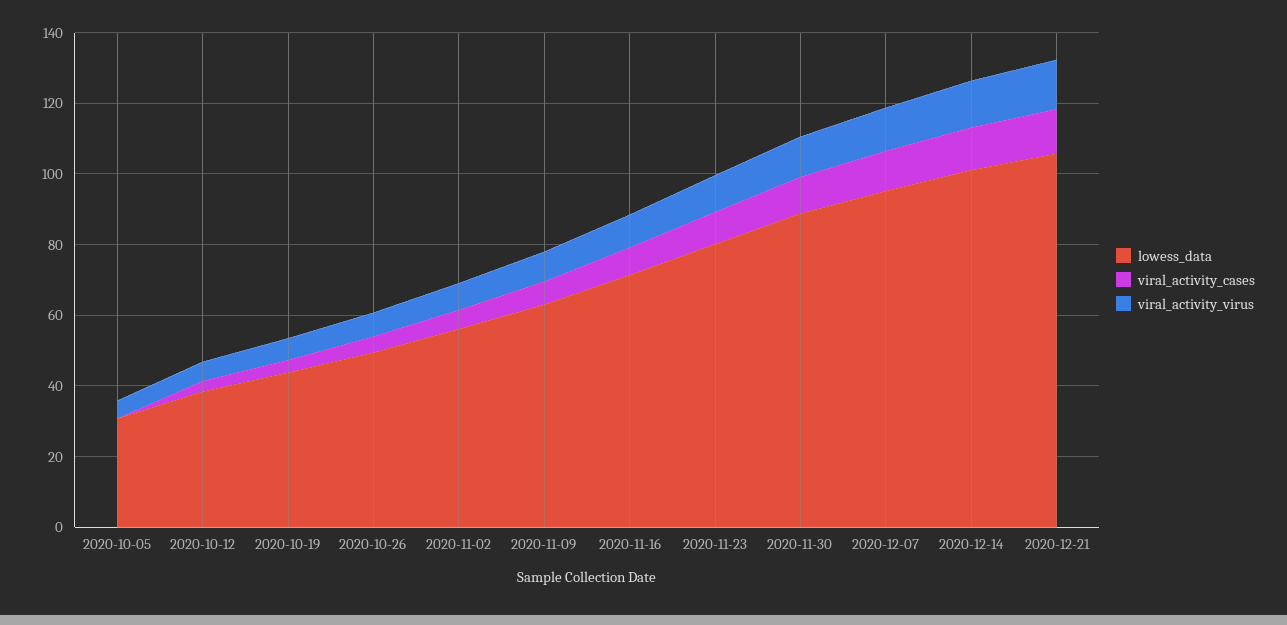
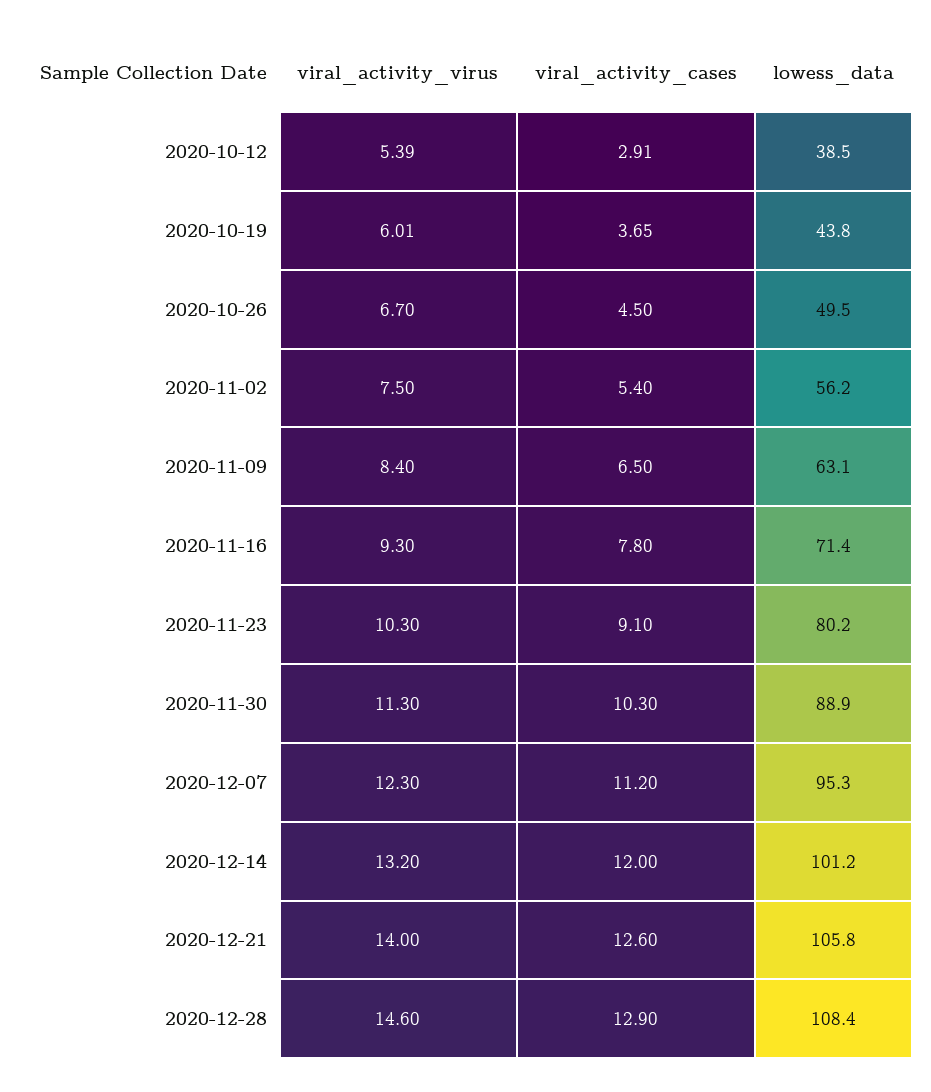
lowess_data, 2020-10-05: 30 -> none
viral_activity_cases, 2020-10-05: 0 -> none
viral_activity_virus, 2020-10-05: 5 -> none
viral_activity_virus, 2020-12-28: none -> 14.6
viral_activity_cases, 2020-12-28: none -> 12.9
lowess_data, 2020-12-28: none -> 108.4

